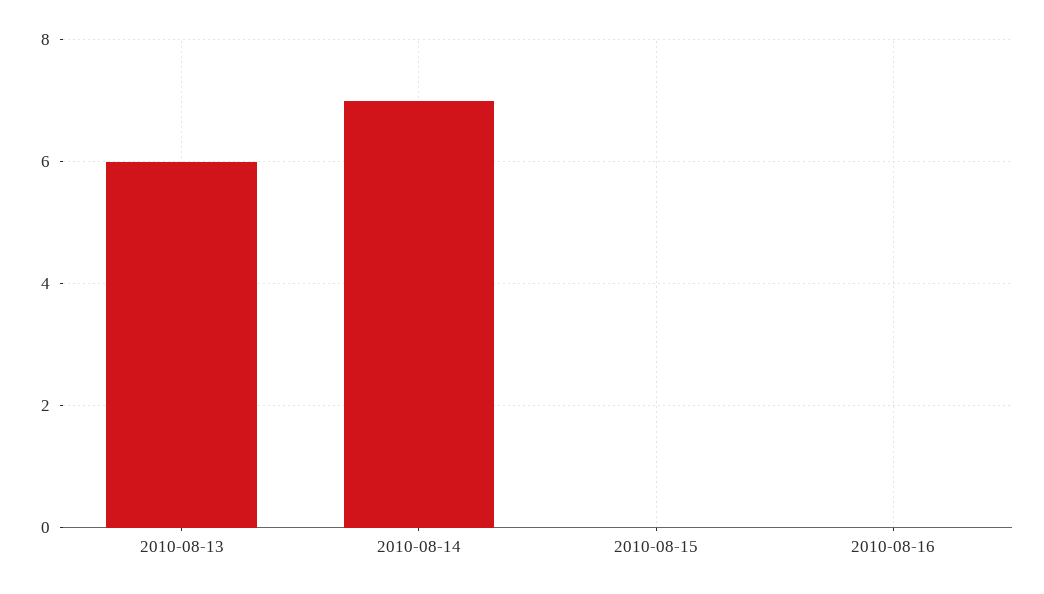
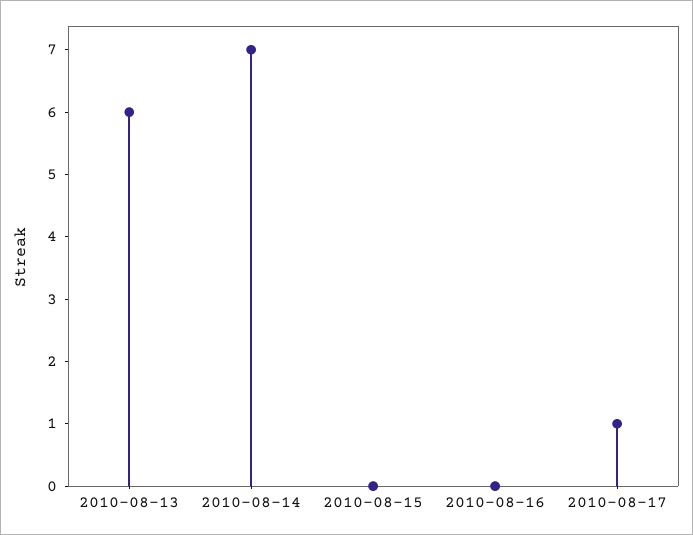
2010-08-17: none -> 1

